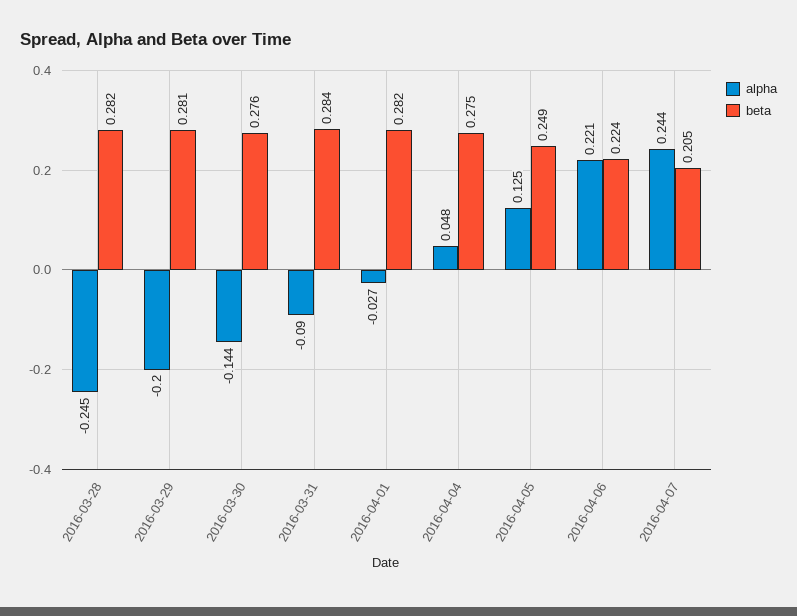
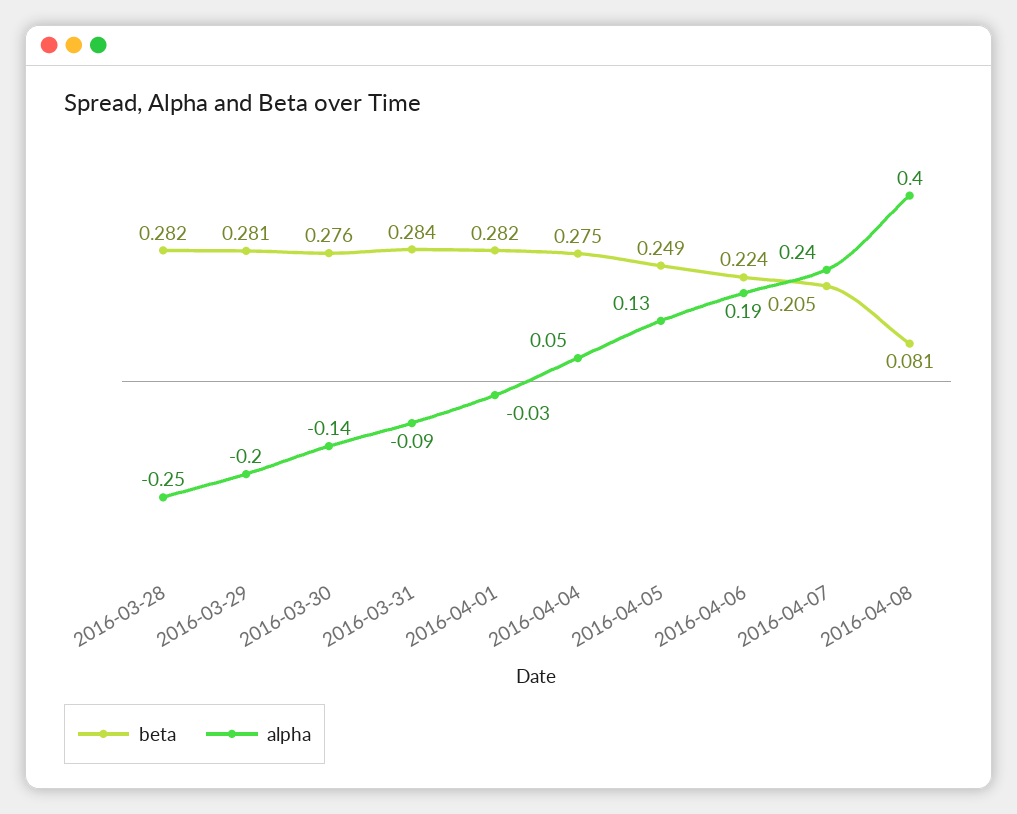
alpha, 2016-04-06: 0.221 -> 0.19
beta, 2016-04-08: none -> 0.081
alpha, 2016-04-08: none -> 0.4

